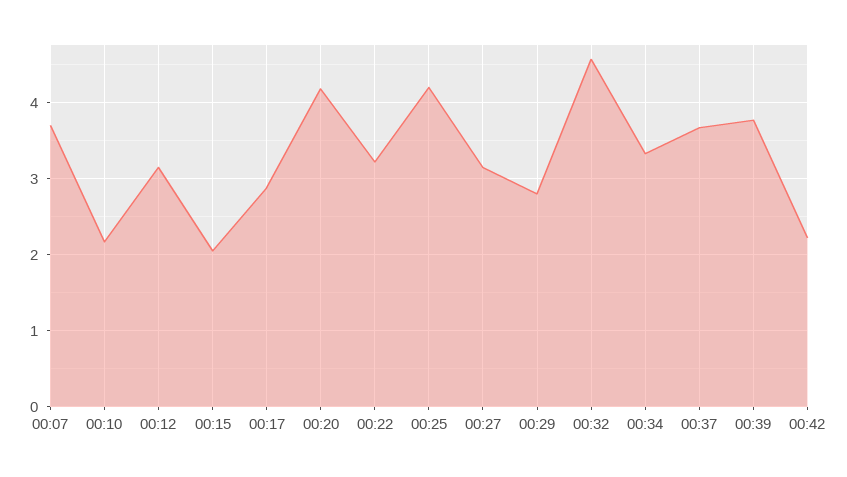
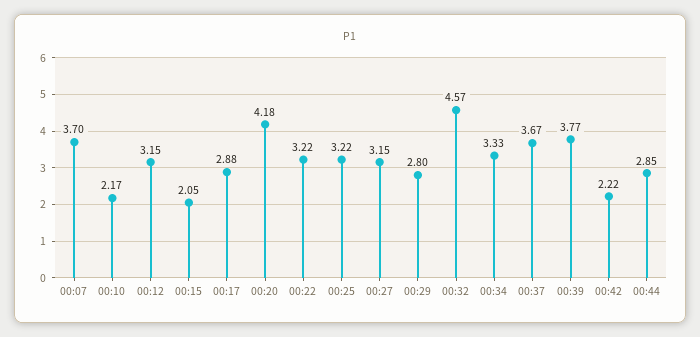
00:25: 4.2 -> 3.22
00:44: none -> 2.85

